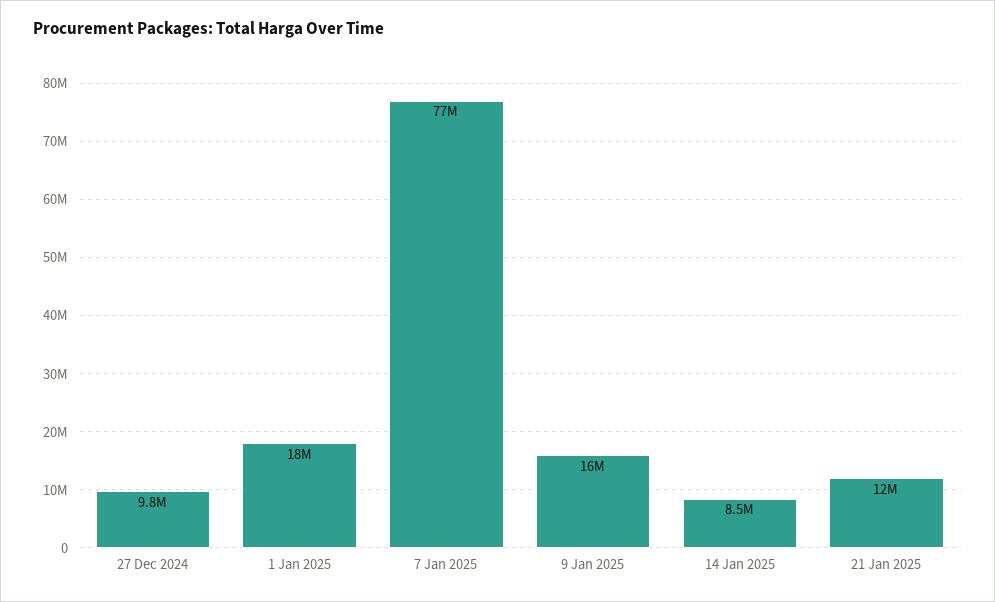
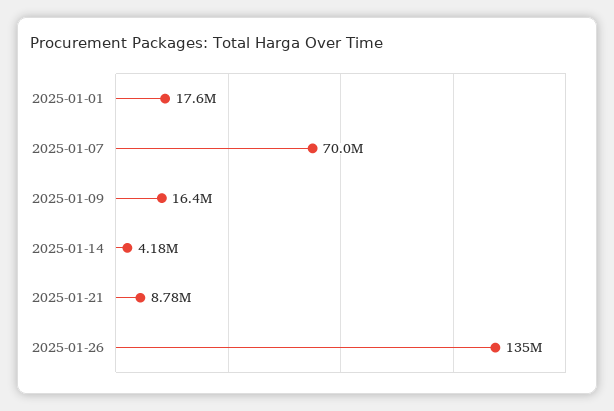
27 Dec 2024: 9800000 -> none
7 Jan 2025: 77000000 -> 70000000
14 Jan 2025: 8500000 -> 4180000
21 Jan 2025: 12000000 -> 8780000
2025-01-26: none -> 135000000

